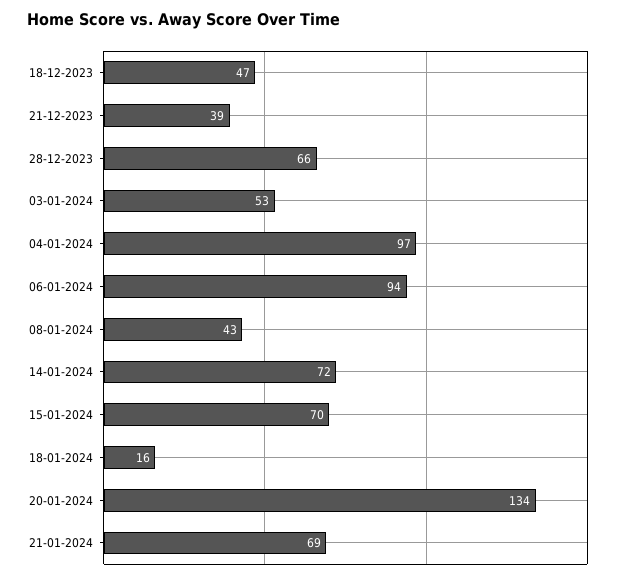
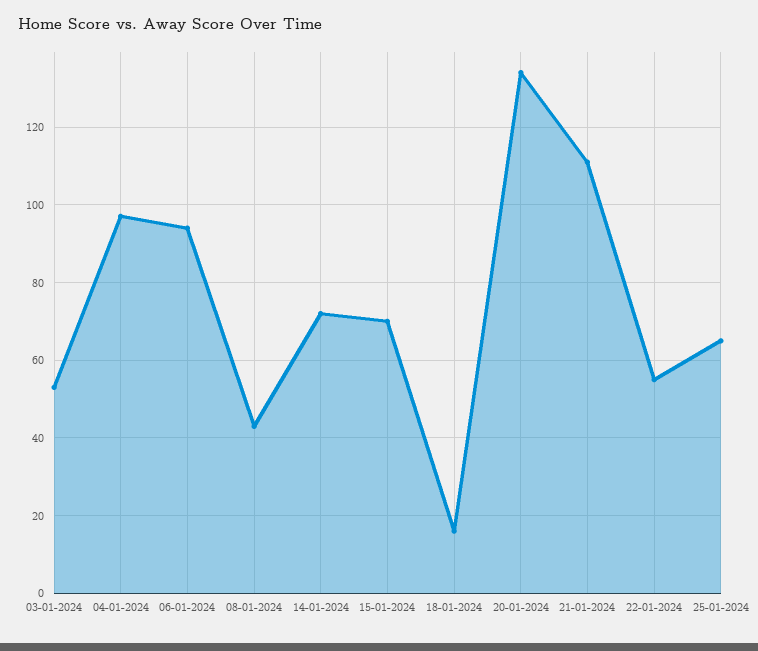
18-12-2023: 47 -> none
21-12-2023: 39 -> none
28-12-2023: 66 -> none
21-01-2024: 69 -> 110
22-01-2024: none -> 55
25-01-2024: none -> 65

